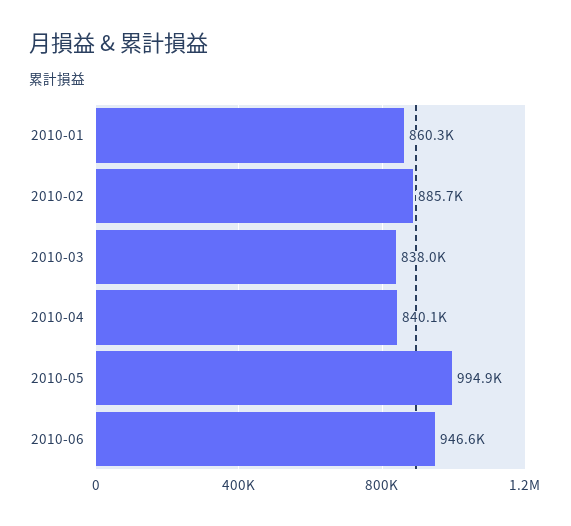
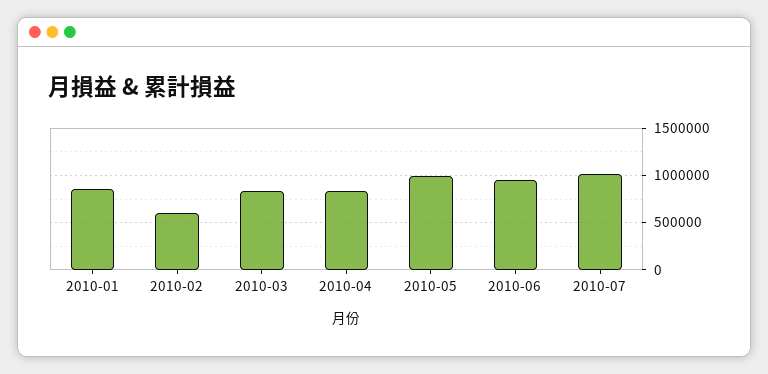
2010-02: 885700 -> 600000
2010-07: none -> 1000000

